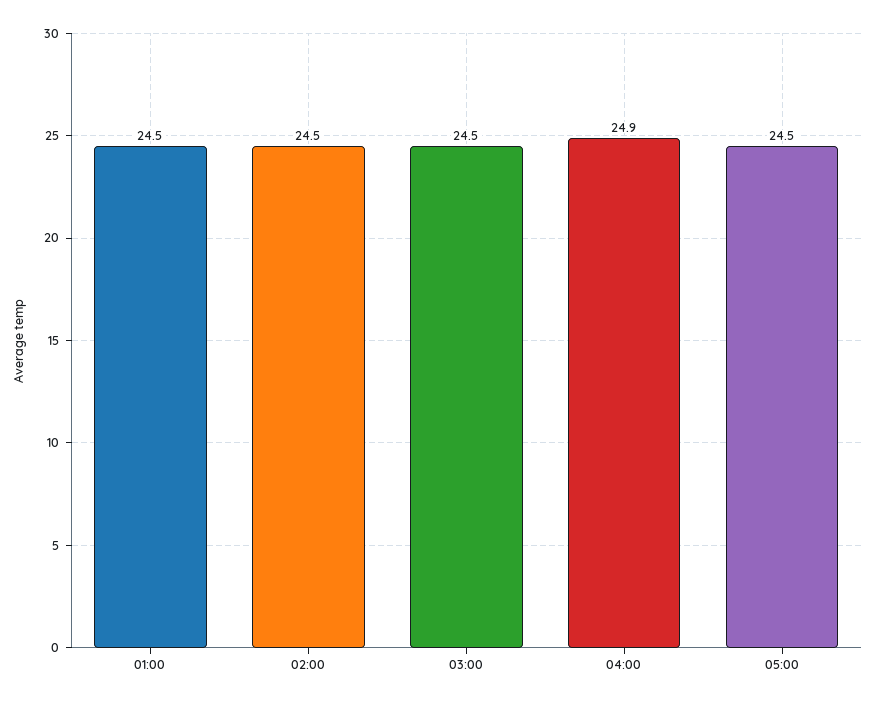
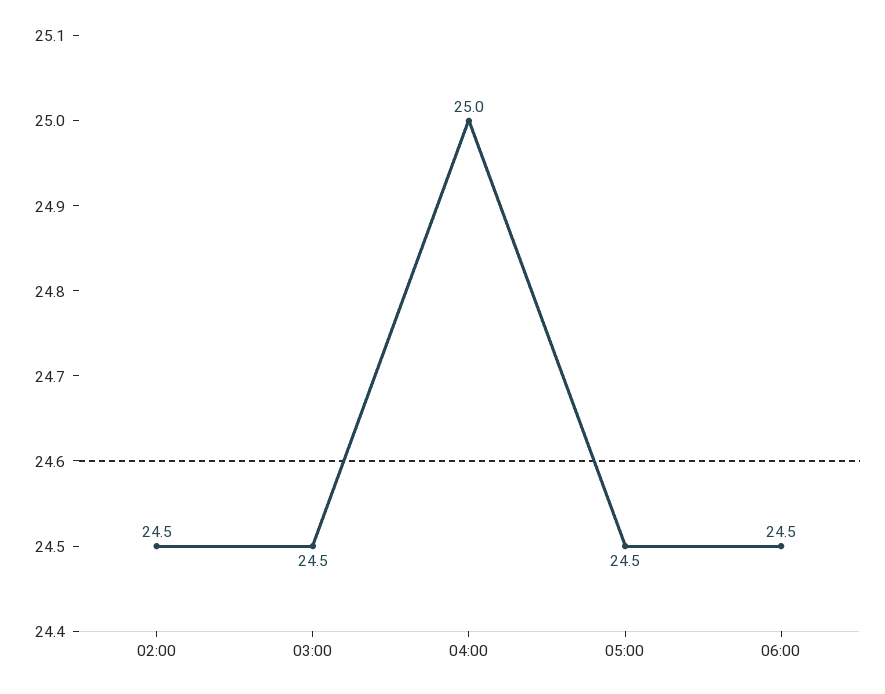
01:00: 24.5 -> none
04:00: 24.9 -> 25
06:00: none -> 24.5

